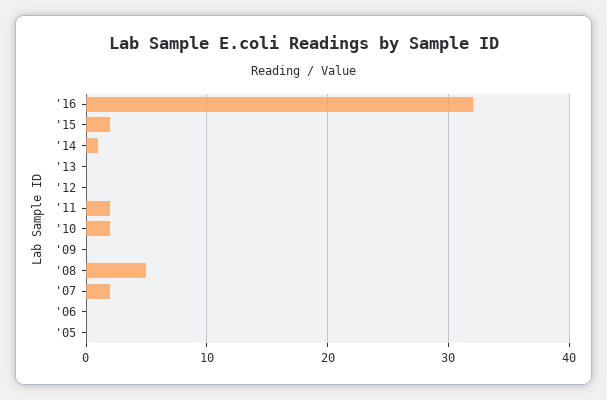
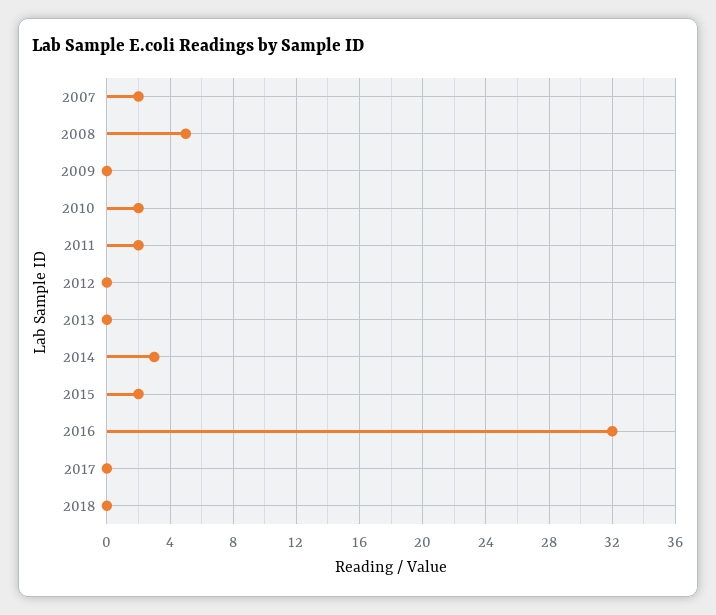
'14: 1 -> 3
'06: 0 -> none
'05: 0 -> none
2017: none -> 0
2018: none -> 0

